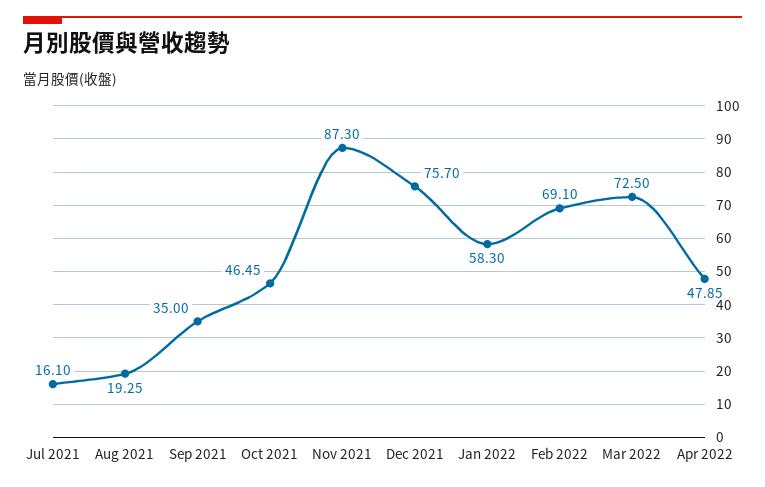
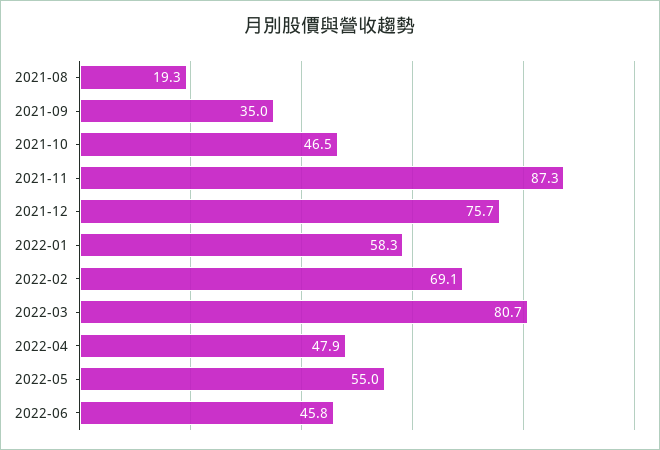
Jul 2021: 16.1 -> none
Mar 2022: 72.5 -> 80.7
2022-05: none -> 55
2022-06: none -> 45.8

